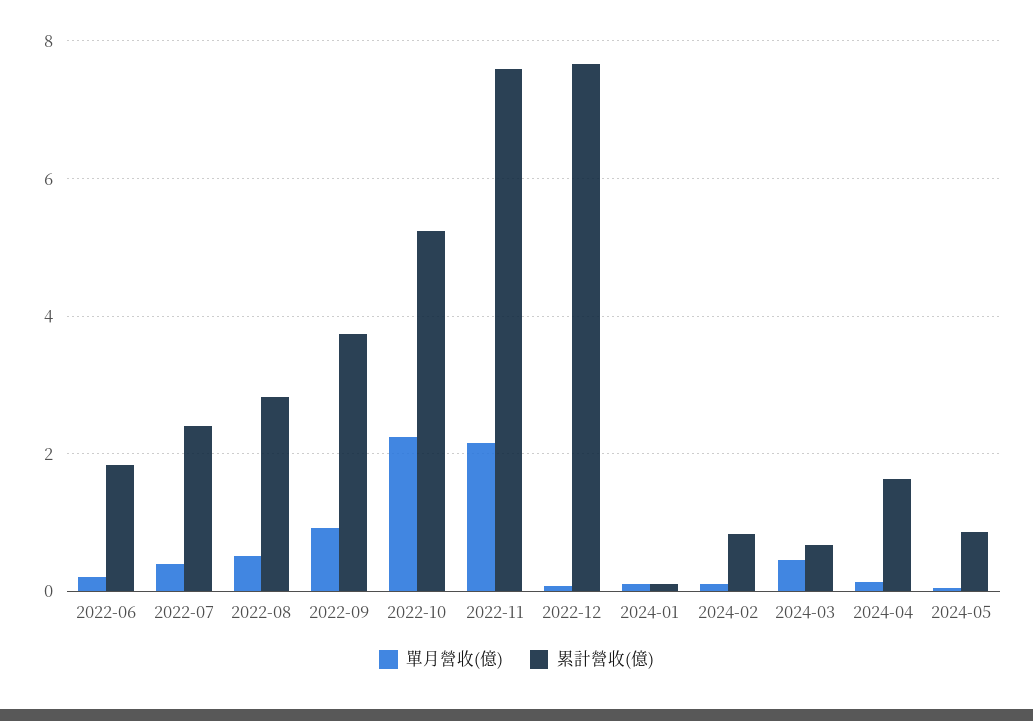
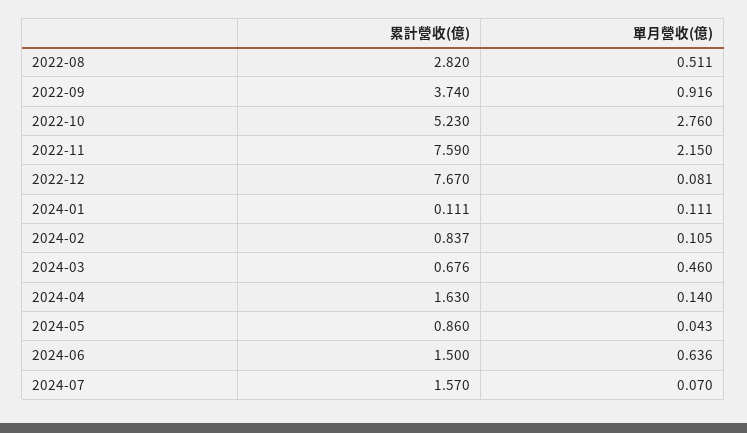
單月營收(億), 2022-06: 0.2 -> none
累計營收(億), 2022-06: 1.8 -> none
單月營收(億), 2022-07: 0.4 -> none
累計營收(億), 2022-07: 2.4 -> none
單月營收(億), 2022-10: 2.2 -> 2.76
累計營收(億), 2024-06: none -> 1.5
單月營收(億), 2024-06: none -> 0.636
累計營收(億), 2024-07: none -> 1.57
單月營收(億), 2024-07: none -> 0.07

